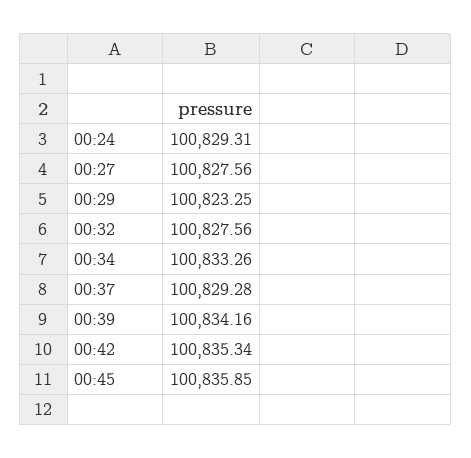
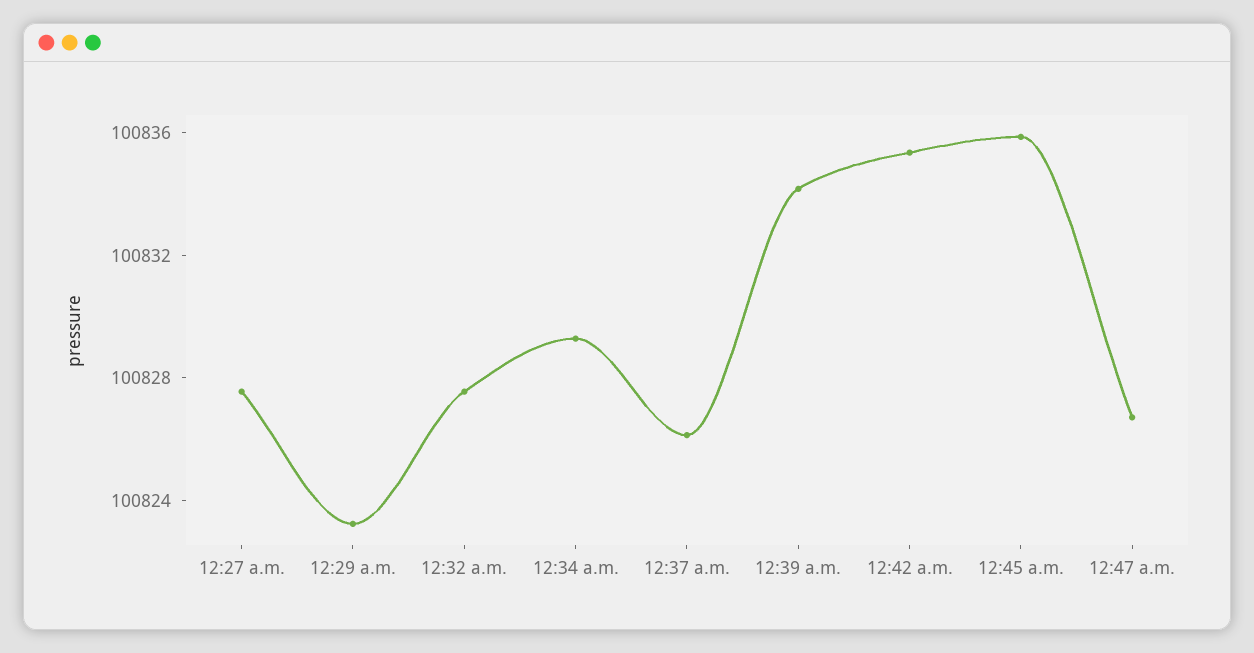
00:24: 100829.31 -> none
00:34: 100833.26 -> 100829
00:37: 100829.28 -> 100826
12:47 a.m.: none -> 100827

